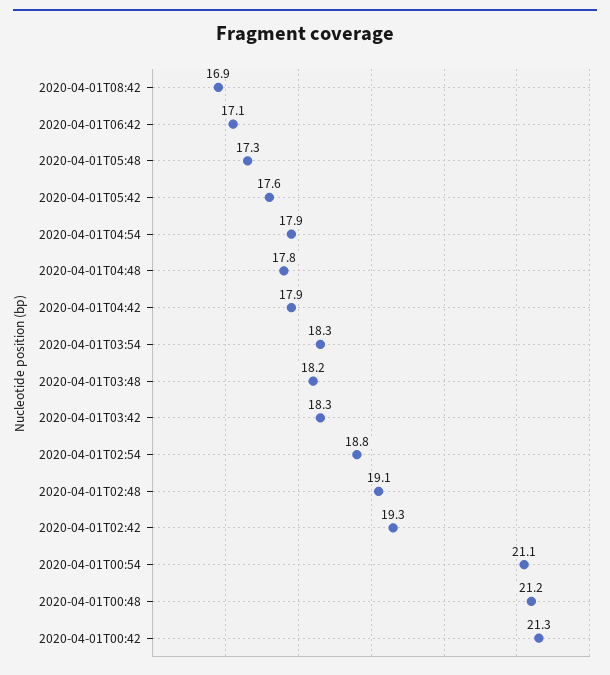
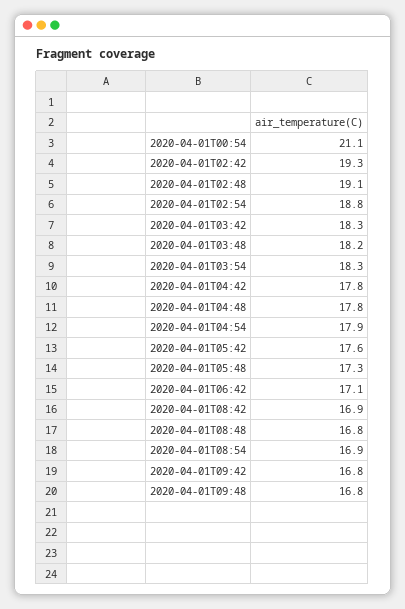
2020-04-01T04:42: 17.9 -> 17.8
2020-04-01T00:48: 21.2 -> none
2020-04-01T00:42: 21.3 -> none
2020-04-01T08:48: none -> 16.8
2020-04-01T08:54: none -> 16.9
2020-04-01T09:42: none -> 16.8
2020-04-01T09:48: none -> 16.8

